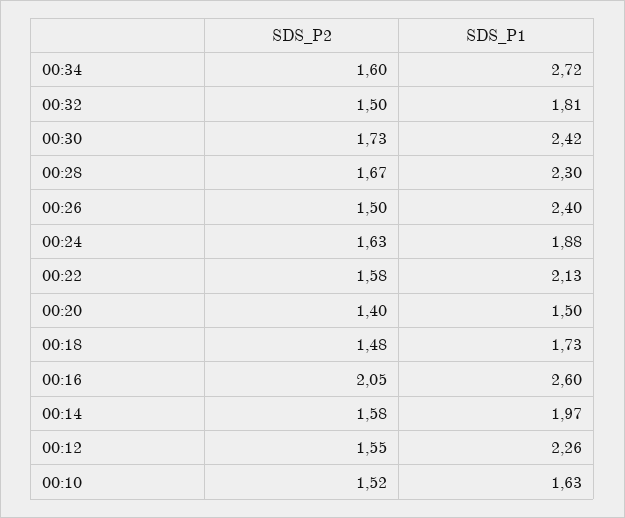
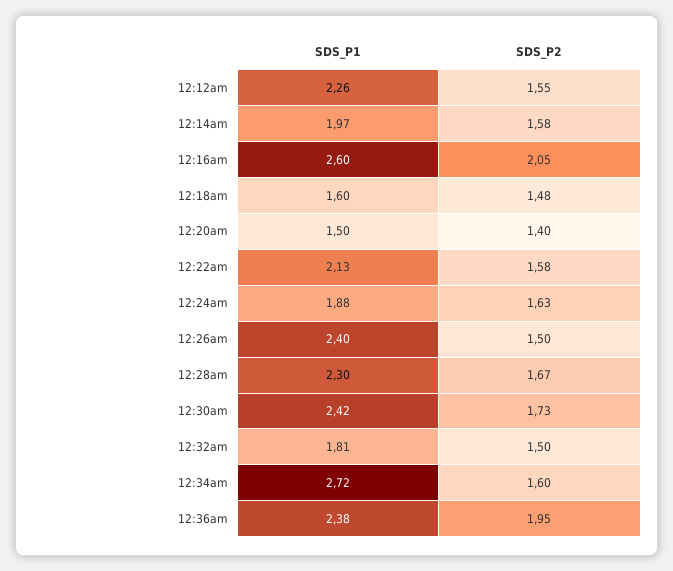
SDS_P1, 00:18: 1.73 -> 1.6
SDS_P2, 00:10: 1.52 -> none
SDS_P1, 00:10: 1.63 -> none
SDS_P1, 12:36am: none -> 2.38
SDS_P2, 12:36am: none -> 1.95

